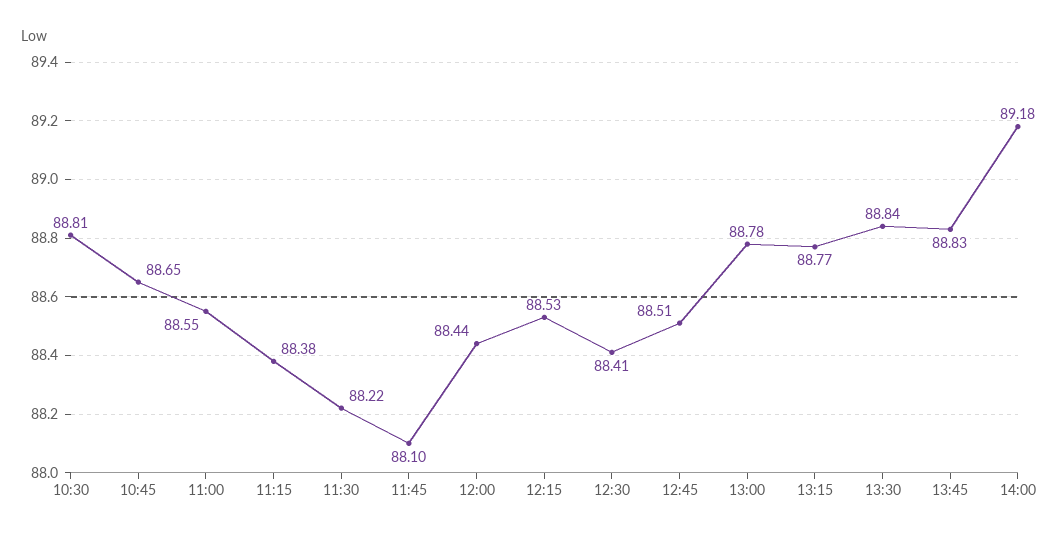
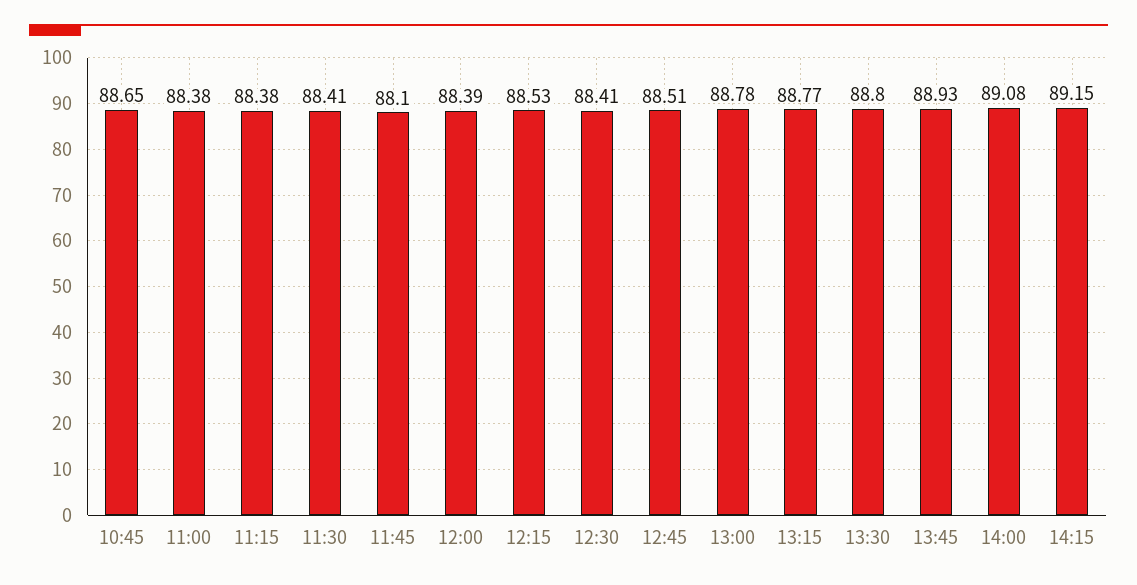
10:30: 88.81 -> none
11:00: 88.55 -> 88.38
11:30: 88.22 -> 88.41
12:00: 88.44 -> 88.39
13:30: 88.84 -> 88.8
13:45: 88.83 -> 88.93
14:00: 89.18 -> 89.08
14:15: none -> 89.15

